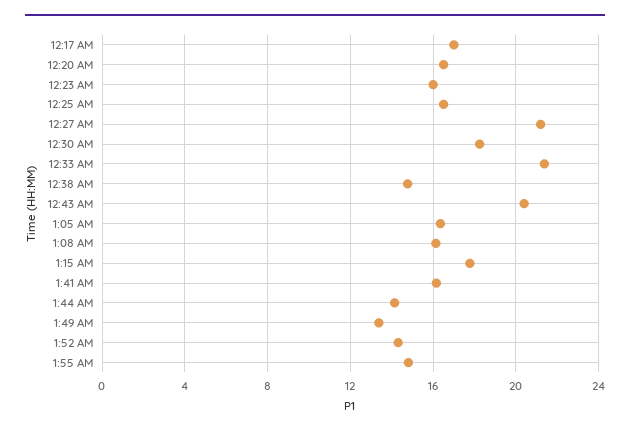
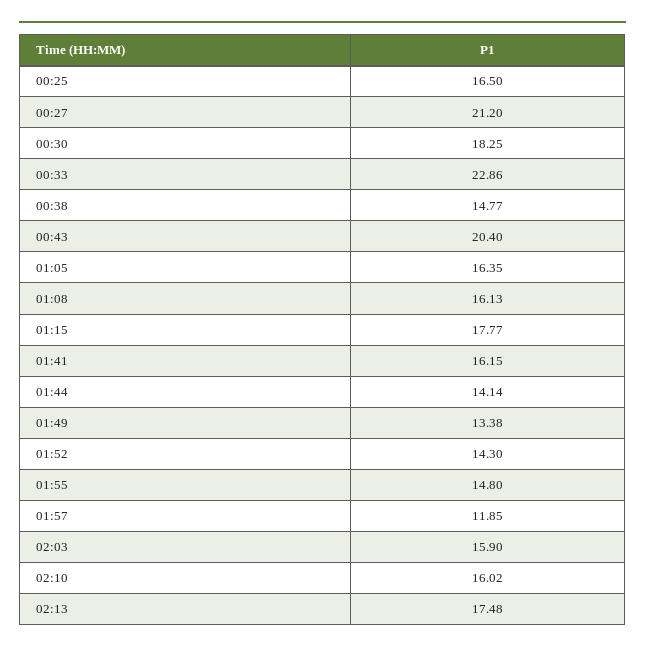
12:17 AM: 17 -> none
12:20 AM: 16.5 -> none
12:23 AM: 16 -> none
12:33 AM: 21.5 -> 22.86
01:57: none -> 11.85
02:03: none -> 15.9
02:10: none -> 16.02
02:13: none -> 17.48

